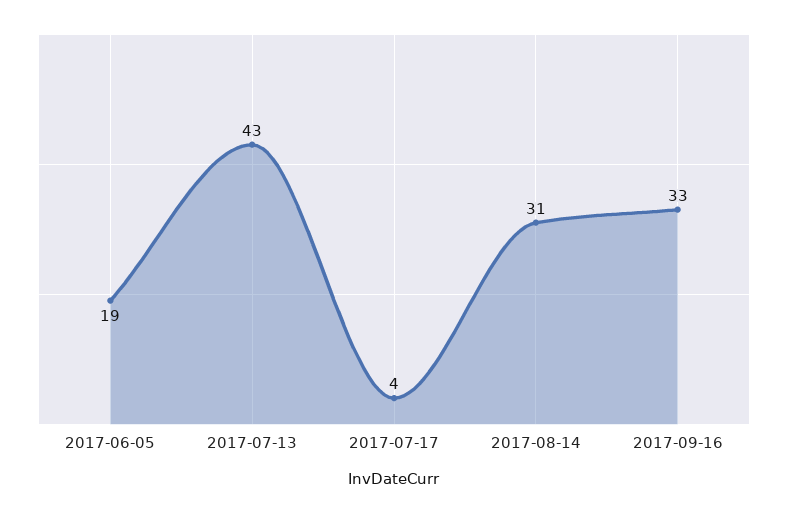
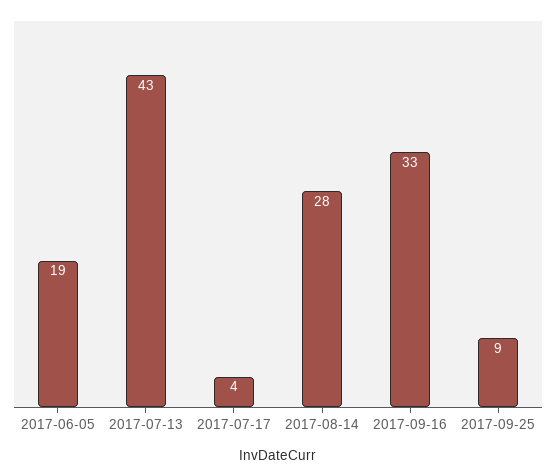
2017-08-14: 31 -> 28
2017-09-25: none -> 9

